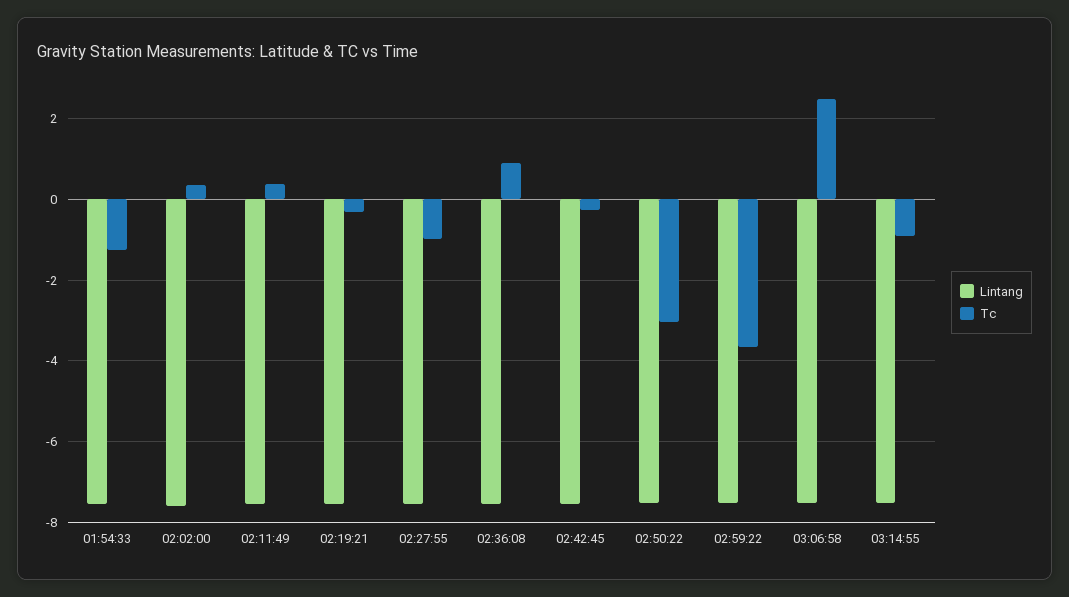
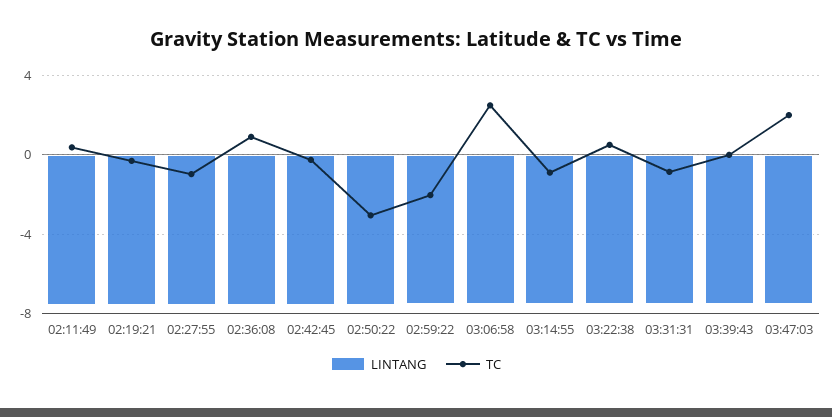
Lintang, 01:54:33: -7.6 -> none
Tc, 01:54:33: -1.2 -> none
Lintang, 02:02:00: -7.6 -> none
Tc, 02:02:00: 0.4 -> none
Tc, 02:59:22: -3.6 -> -2
Lintang, 03:22:38: none -> -7.5
Tc, 03:22:38: none -> 0.5
Lintang, 03:31:31: none -> -7.5
Tc, 03:31:31: none -> -1
Lintang, 03:39:43: none -> -7.5
Tc, 03:39:43: none -> 0
Lintang, 03:47:03: none -> -7.5
Tc, 03:47:03: none -> 2

